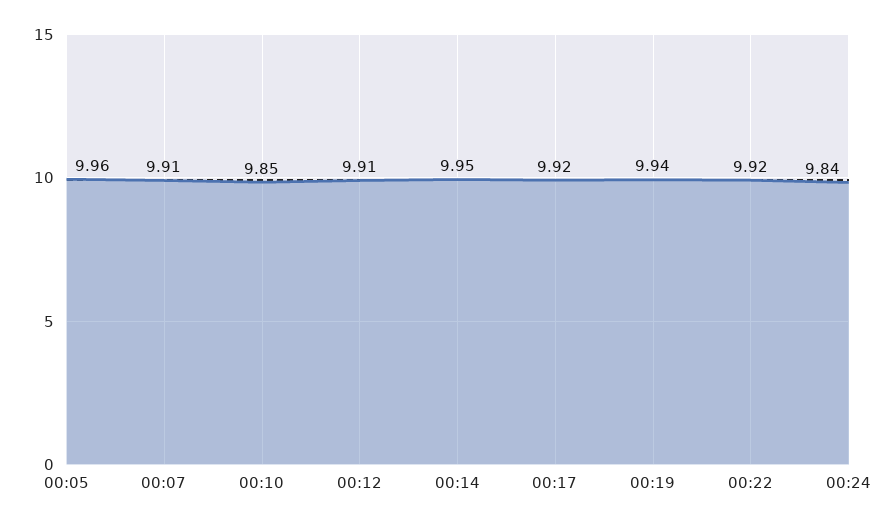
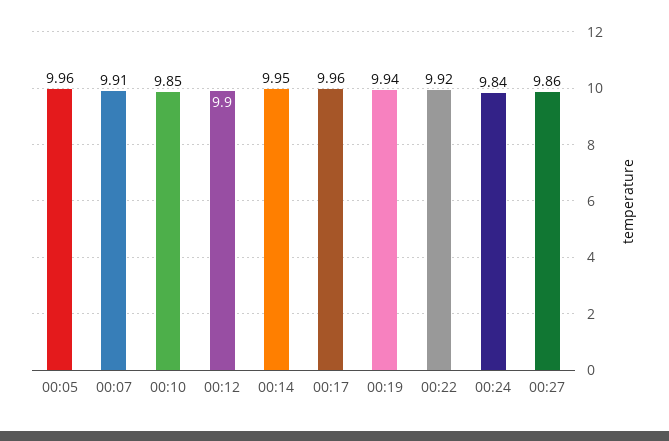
00:12: 9.91 -> 9.9
00:17: 9.92 -> 9.96
00:27: none -> 9.86

